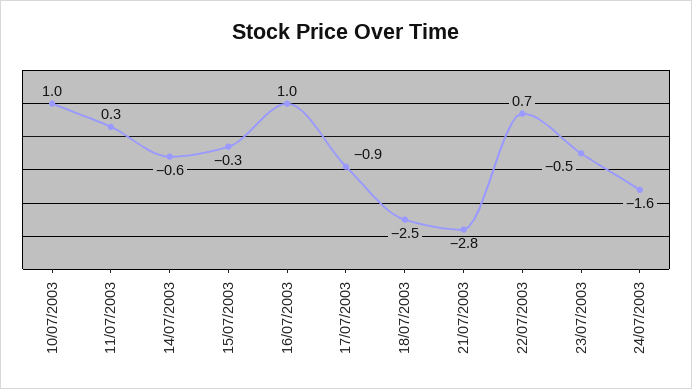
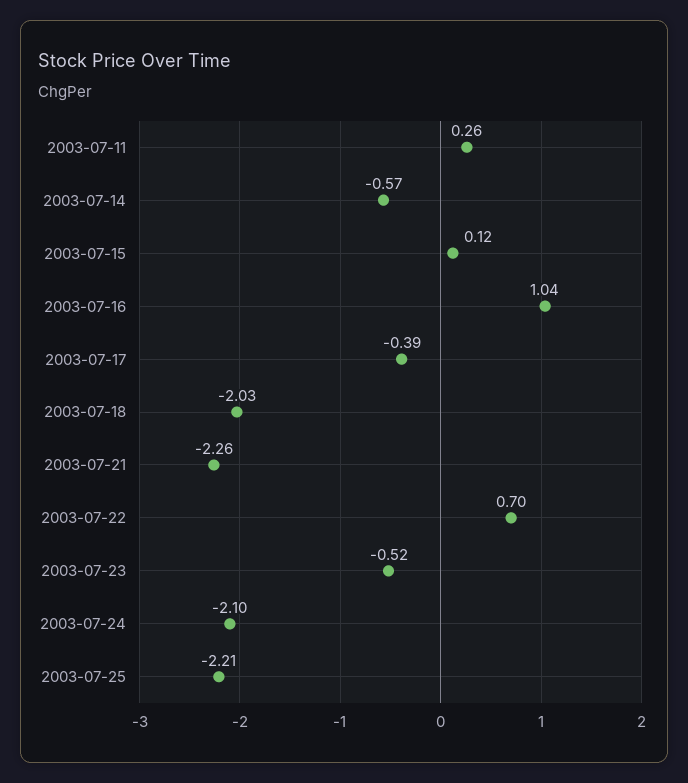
10/07/2003: 1 -> none
15/07/2003: -0.3 -> 0.12
17/07/2003: -0.9 -> -0.39
18/07/2003: -2.5 -> -2.03
21/07/2003: -2.8 -> -2.26
24/07/2003: -1.6 -> -2.1
2003-07-25: none -> -2.21

